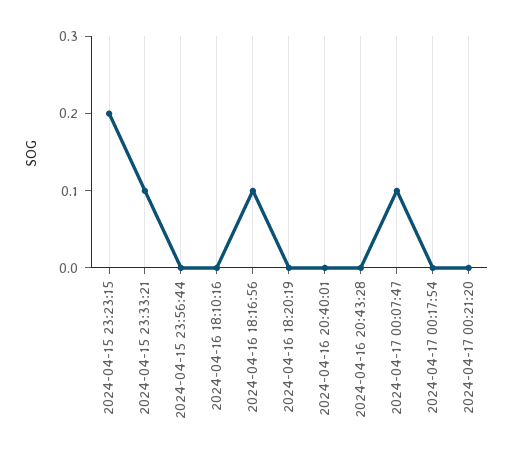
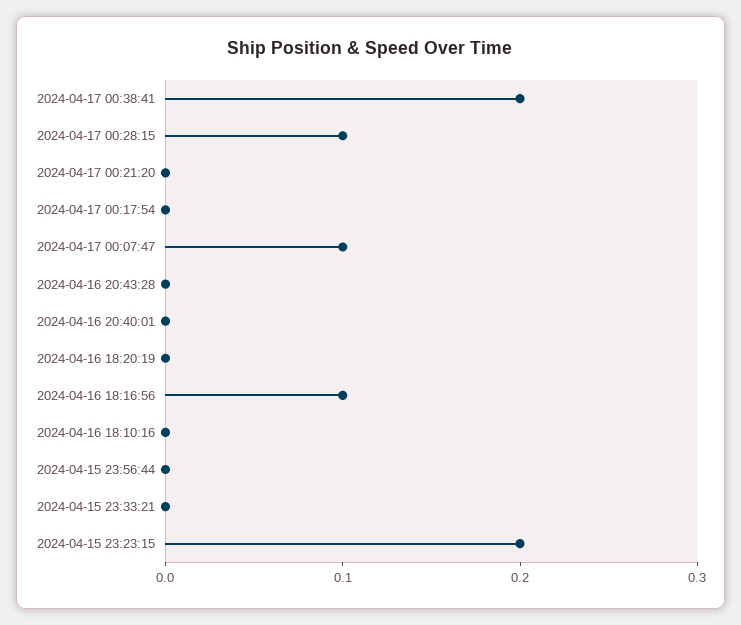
2024-04-15 23:33:21: 0.1 -> 0
2024-04-17 00:38:41: none -> 0.2
2024-04-17 00:28:15: none -> 0.1

